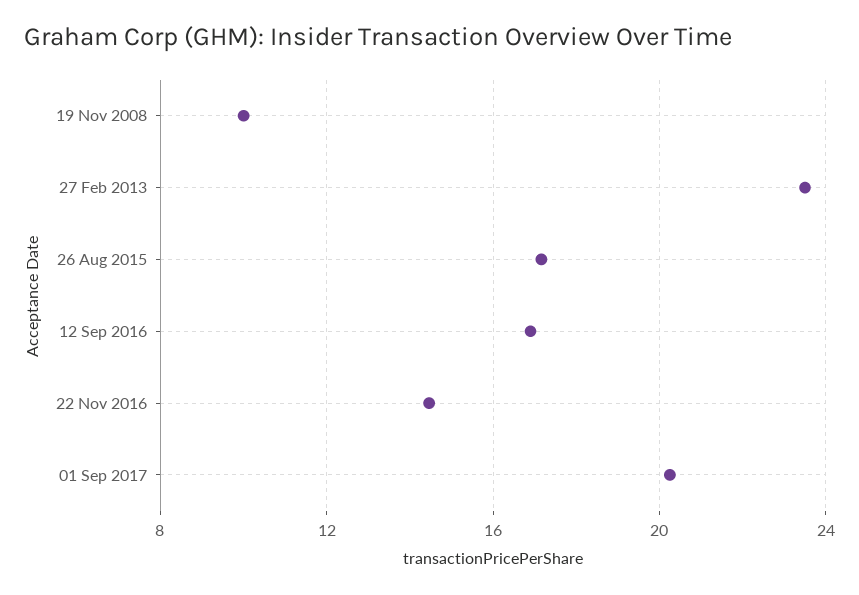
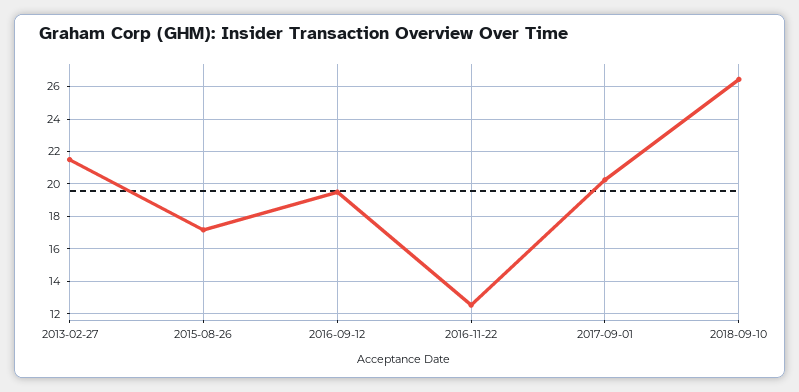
19 Nov 2008: 10 -> none
27 Feb 2013: 23.5 -> 21.5
12 Sep 2016: 17 -> 19.5
22 Nov 2016: 14.5 -> 12.5
2018-09-10: none -> 26.5

